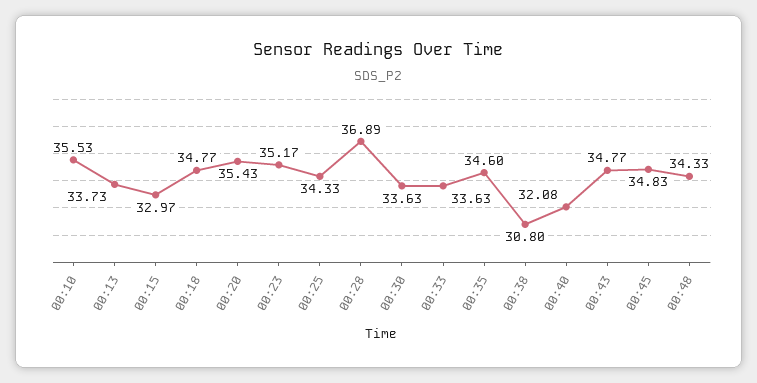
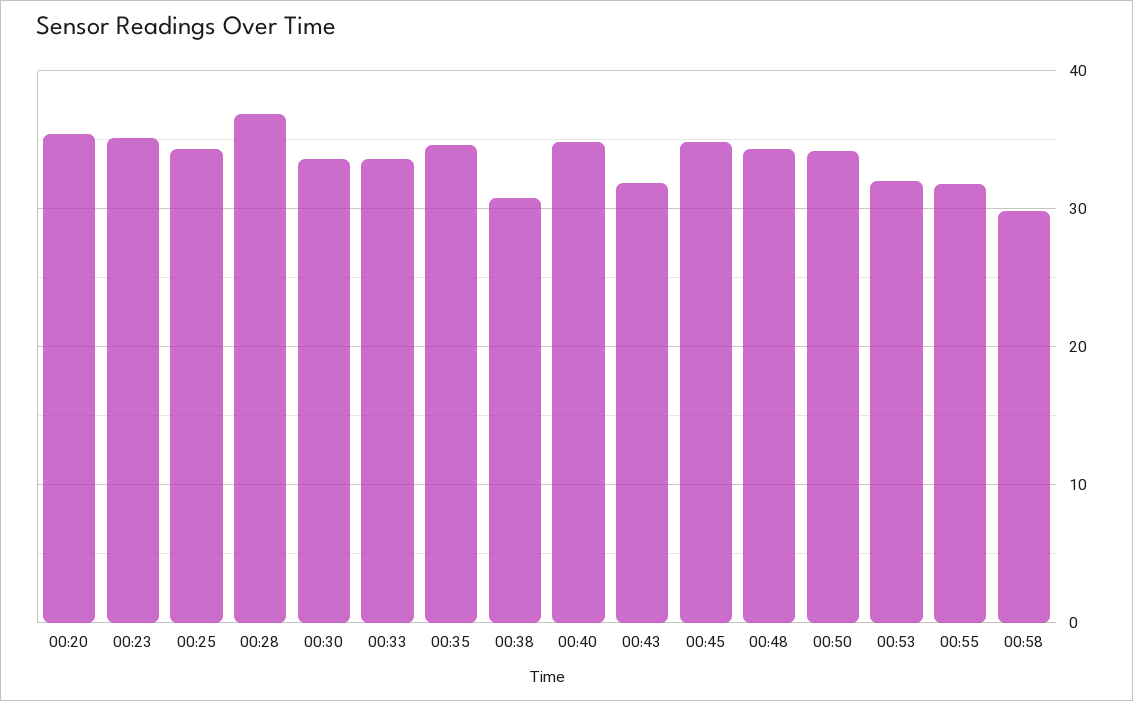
00:10: 35.53 -> none
00:13: 33.73 -> none
00:15: 32.97 -> none
00:18: 34.77 -> none
00:40: 32.08 -> 35
00:43: 34.77 -> 32
00:50: none -> 34
00:53: none -> 32
00:55: none -> 32
00:58: none -> 30

